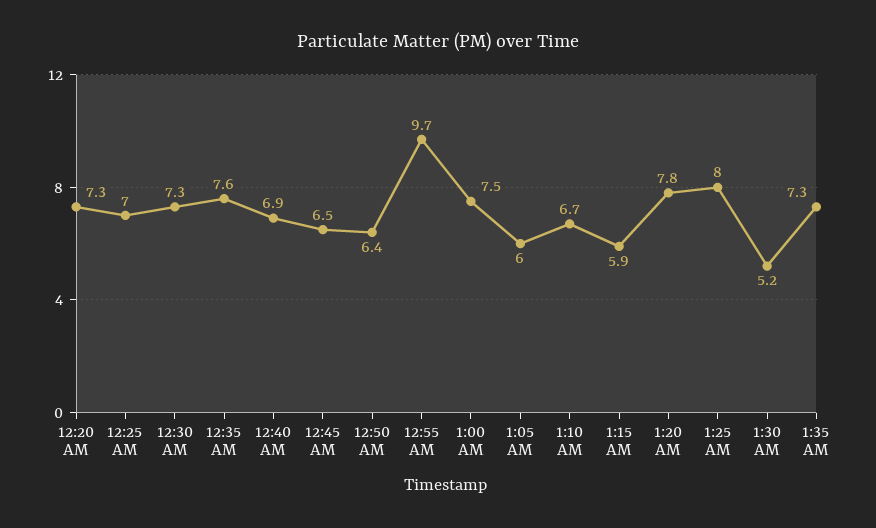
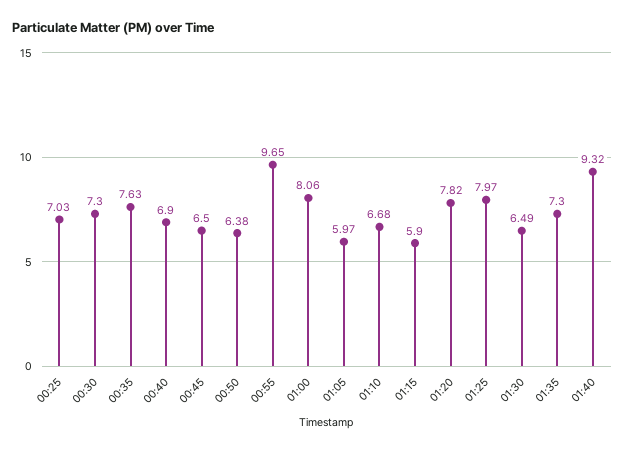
12:20 AM: 7.3 -> none
1:00 AM: 7.5 -> 8.06
1:30 AM: 5.2 -> 6.49
01:40: none -> 9.32

